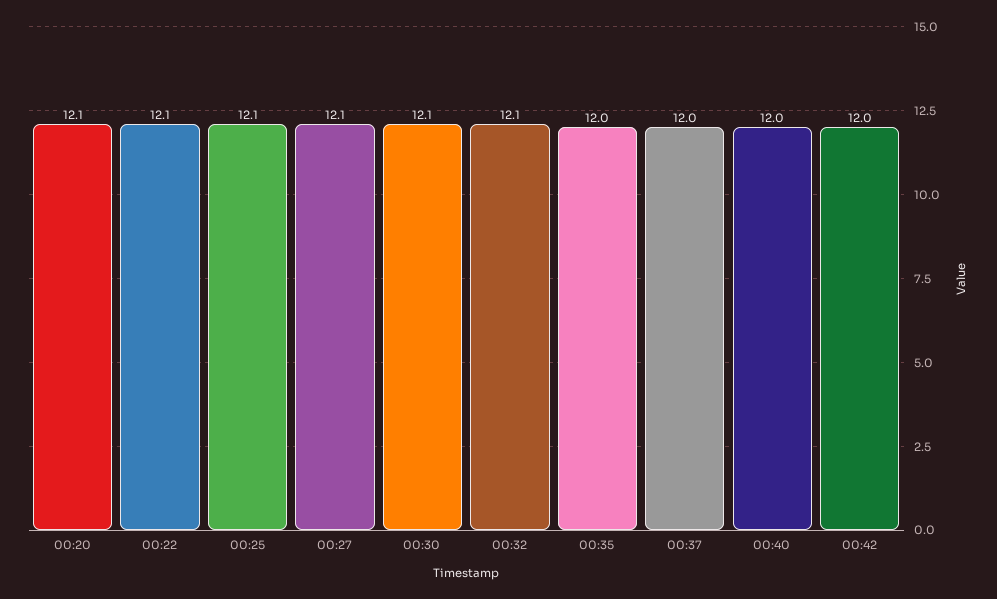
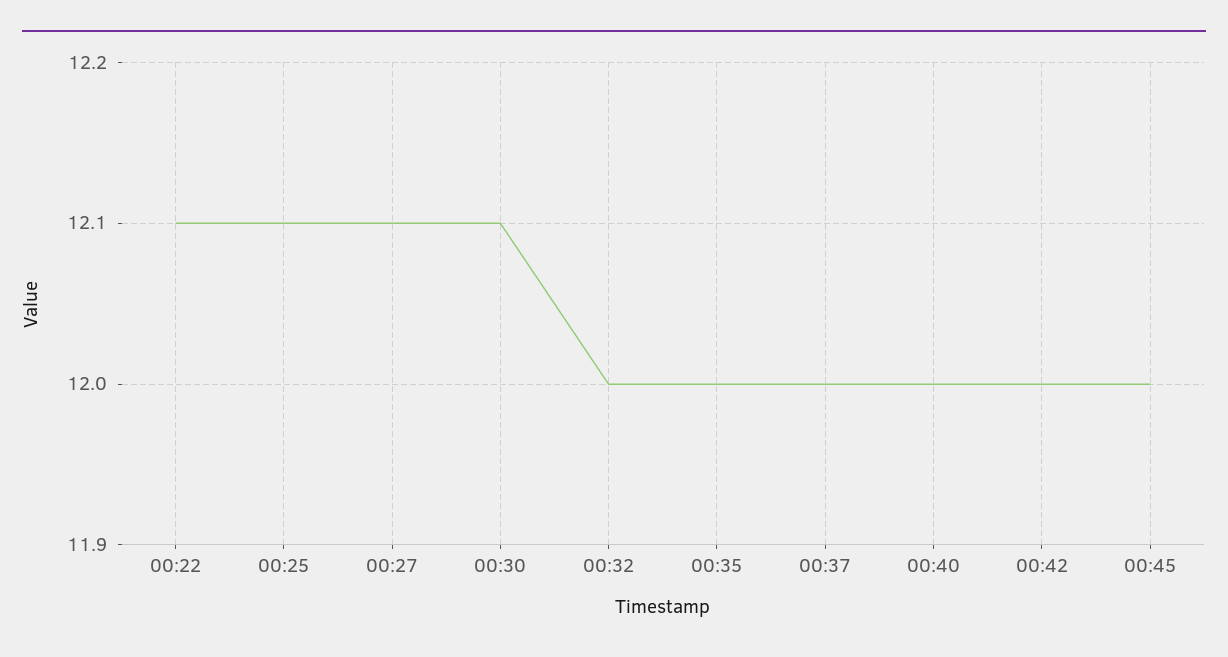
00:20: 12.1 -> none
00:32: 12.1 -> 12
00:45: none -> 12

